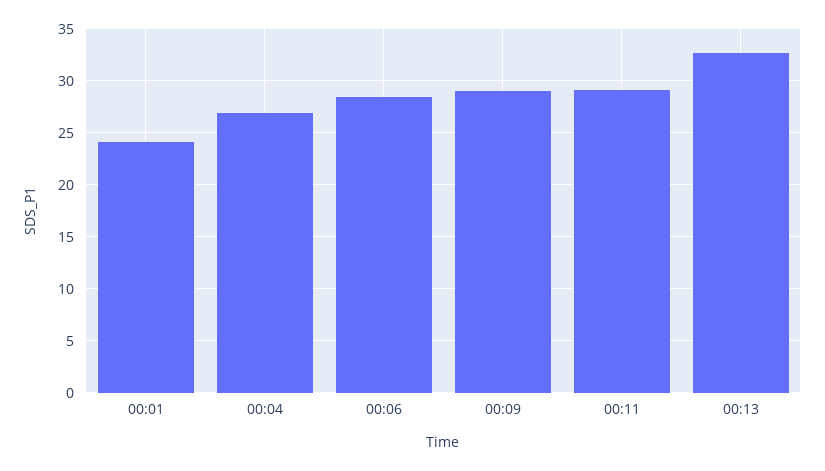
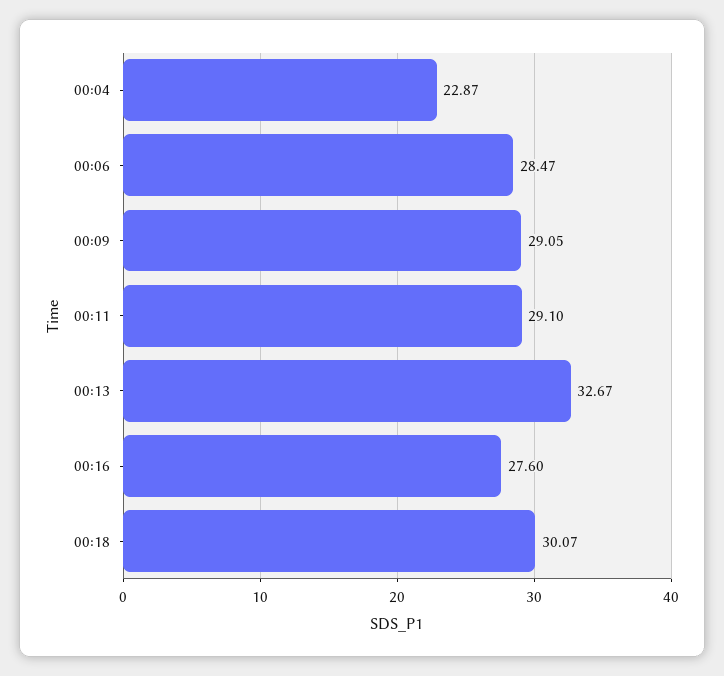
00:01: 24 -> none
00:04: 27 -> 22.87
00:16: none -> 27.6
00:18: none -> 30.07

